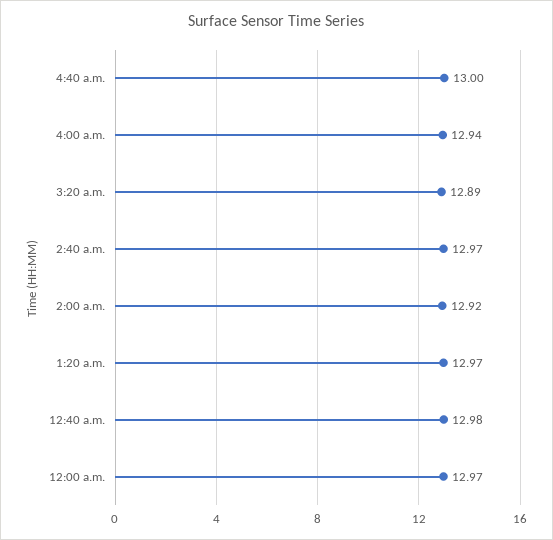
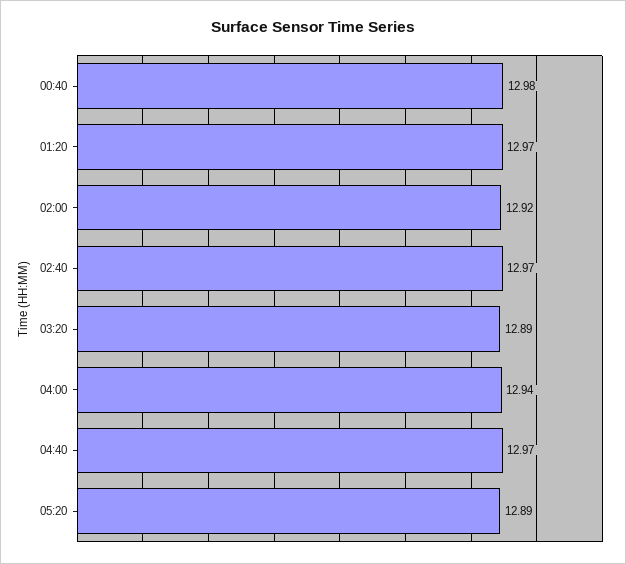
4:40 a.m.: 13 -> 12.97
12:00 a.m.: 12.97 -> none
05:20: none -> 12.89

